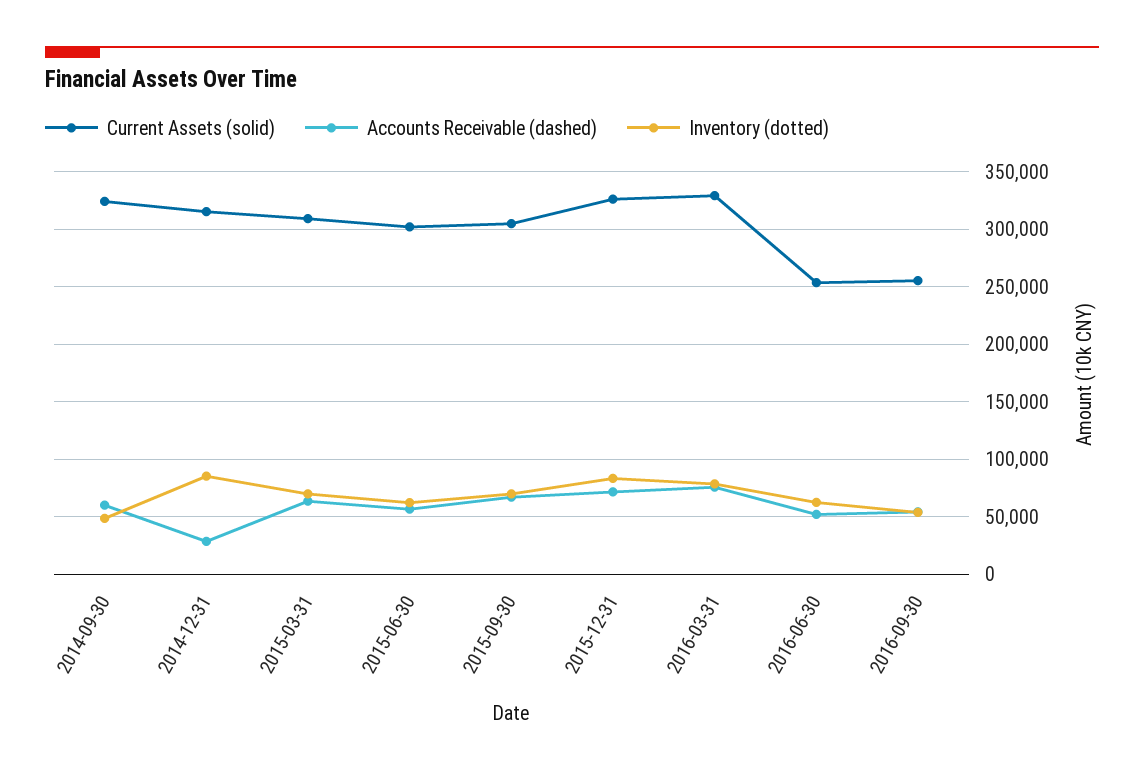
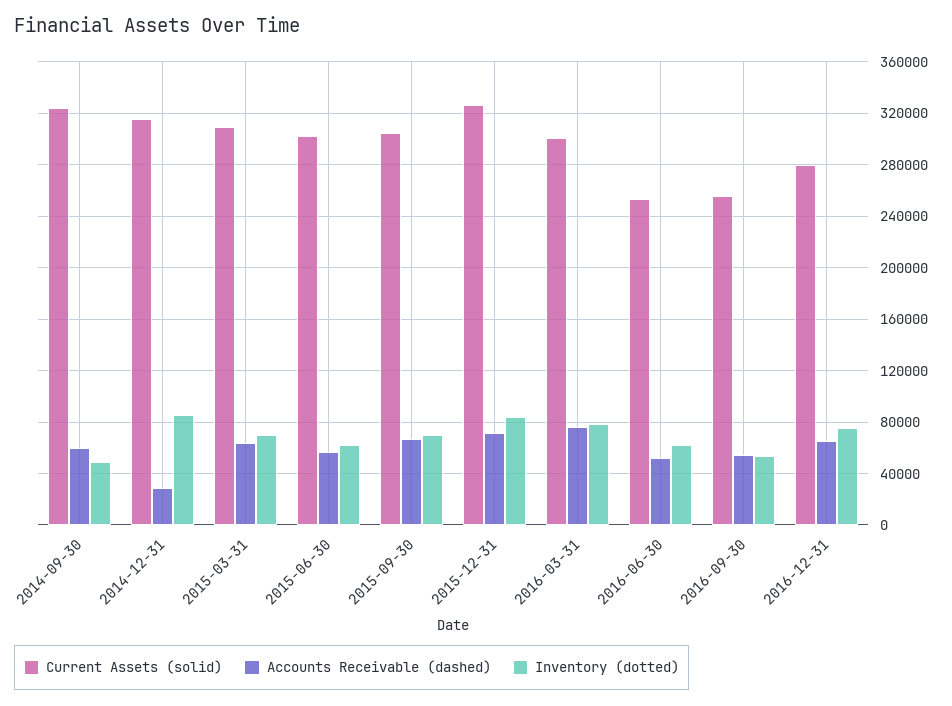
Current Assets (solid), 2016-03-31: 330000 -> 300000
Current Assets (solid), 2016-12-31: none -> 280000
Accounts Receivable (dashed), 2016-12-31: none -> 65000
Inventory (dotted), 2016-12-31: none -> 75000

